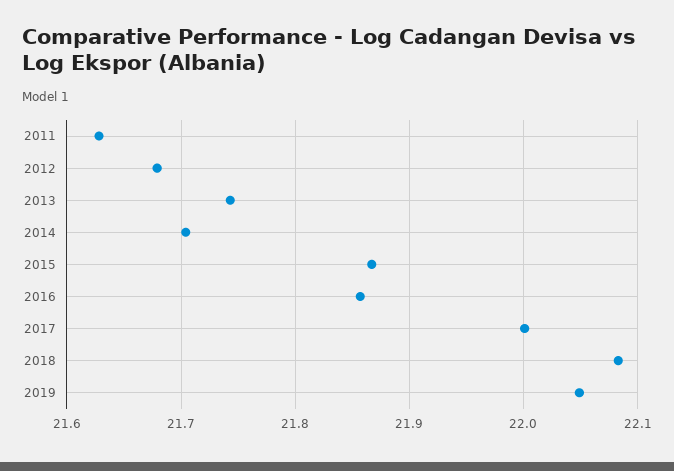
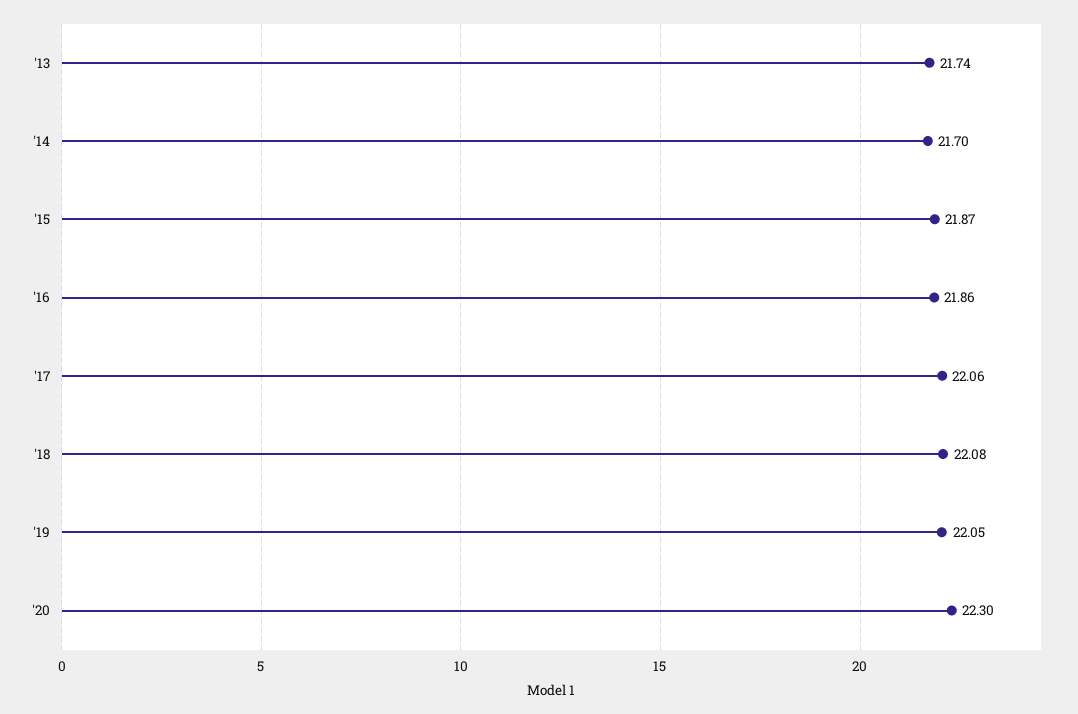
2011: 21.63 -> none
2012: 21.68 -> none
2017: 22 -> 22.06
'20: none -> 22.3

